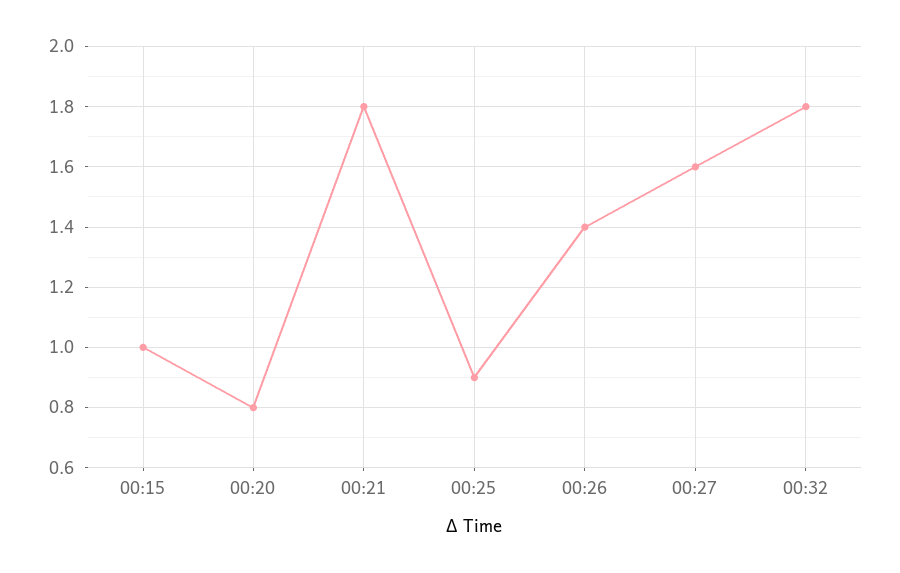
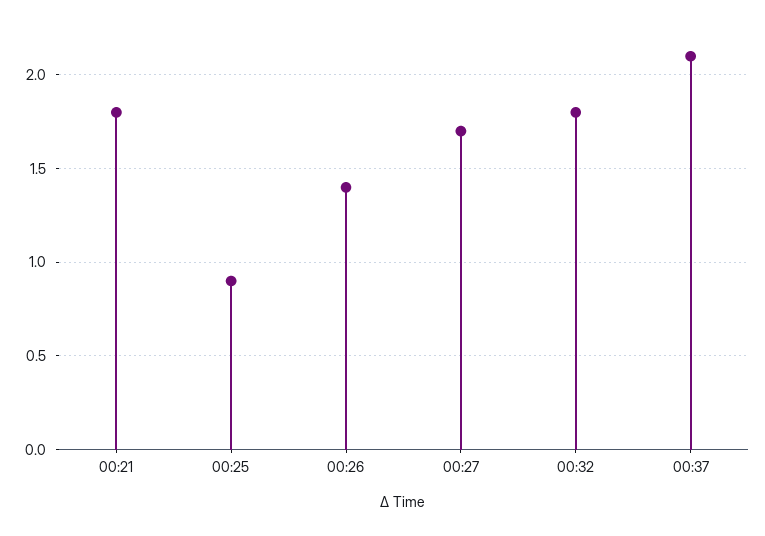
00:15: 1 -> none
00:20: 0.8 -> none
00:27: 1.6 -> 1.7
00:37: none -> 2.1

